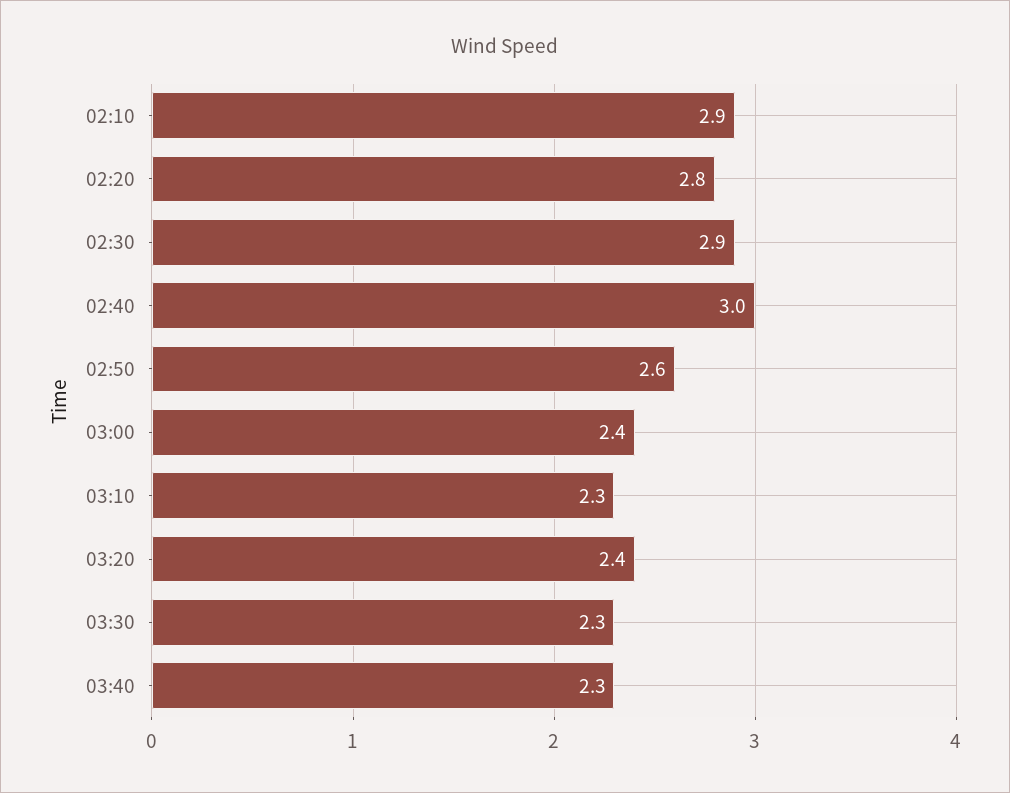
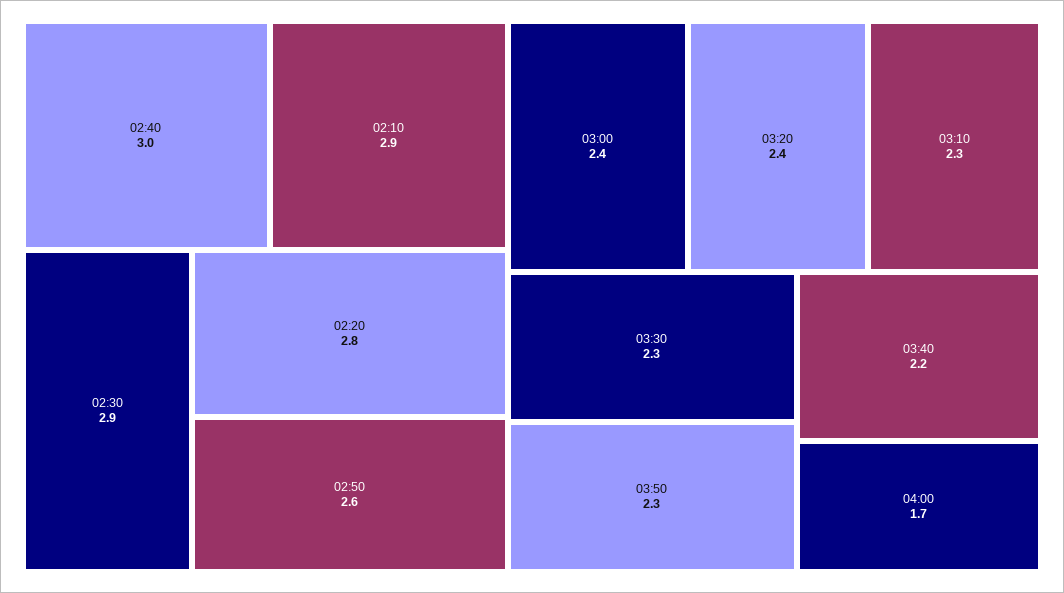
03:40: 2.3 -> 2.2
03:50: none -> 2.3
04:00: none -> 1.7

